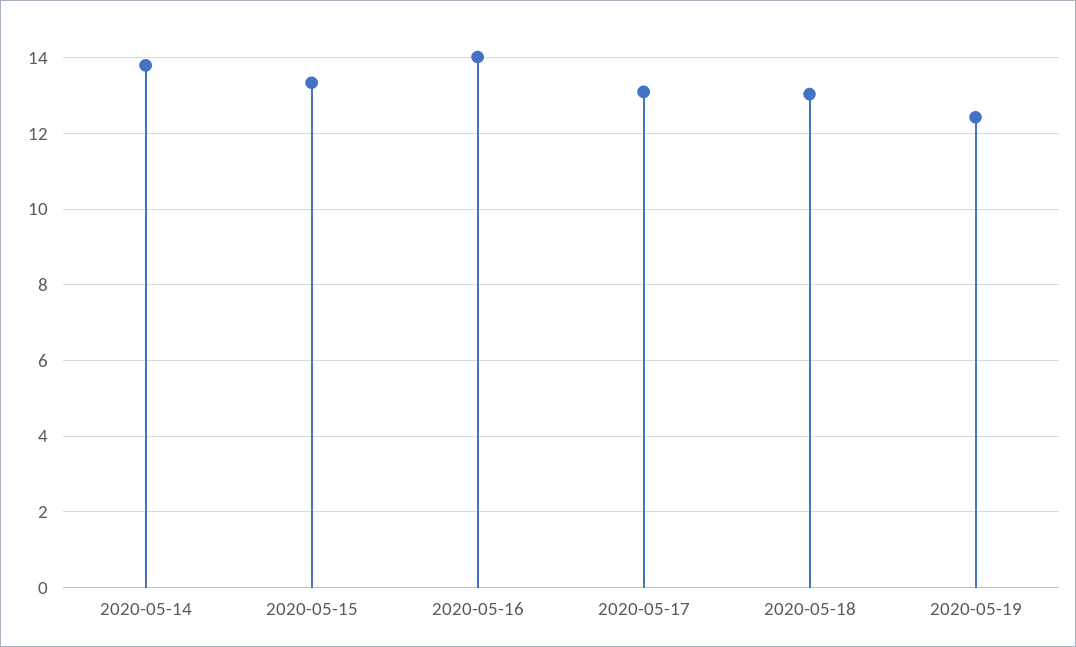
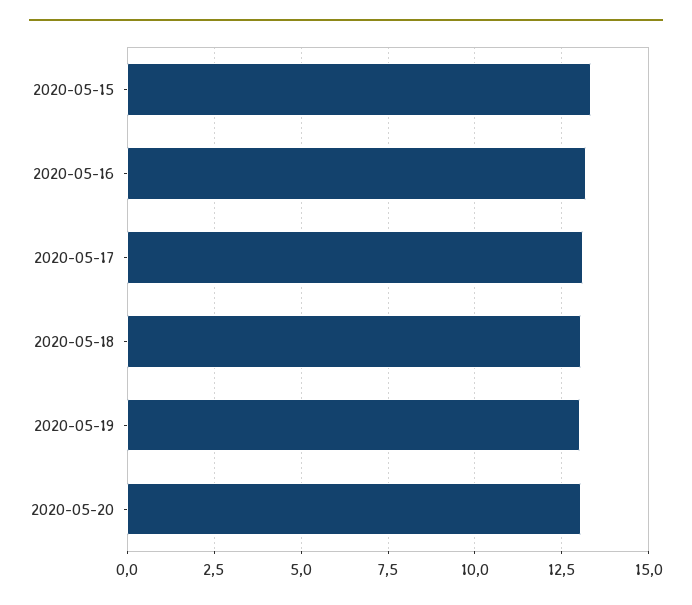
2020-05-14: 13.8 -> none
2020-05-16: 14 -> 13.25
2020-05-19: 12.4 -> 13
2020-05-20: none -> 13

